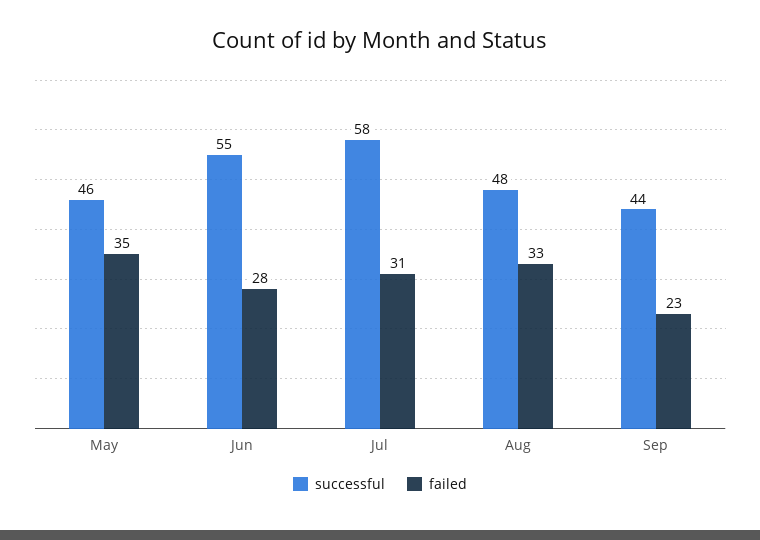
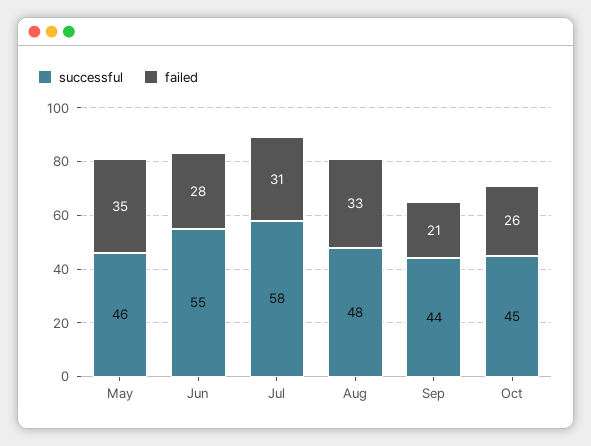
failed, Sep: 23 -> 21
successful, Oct: none -> 45
failed, Oct: none -> 26

